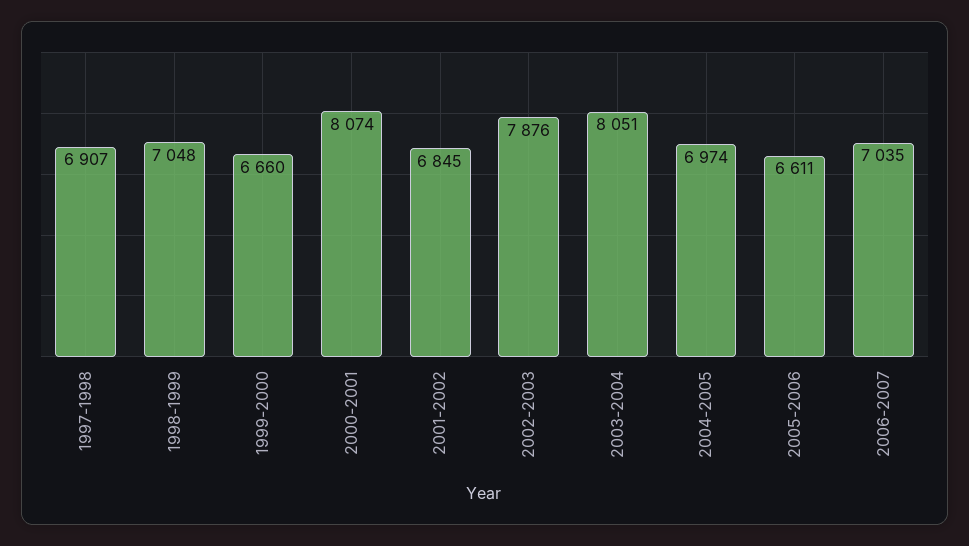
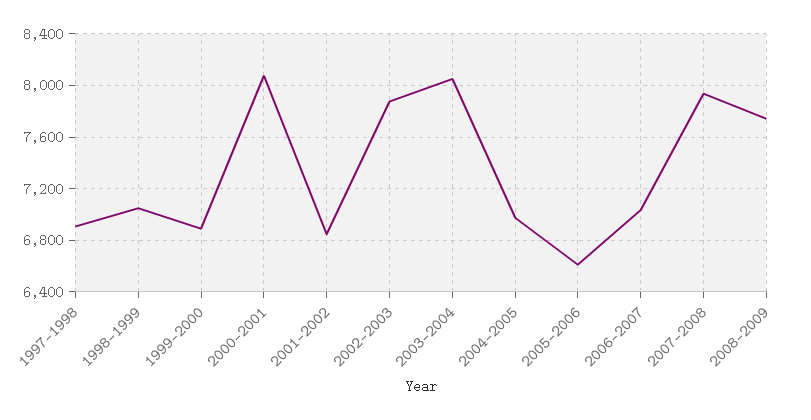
1999-2000: 6660 -> 6900
2007-2008: none -> 7950
2008-2009: none -> 7750

